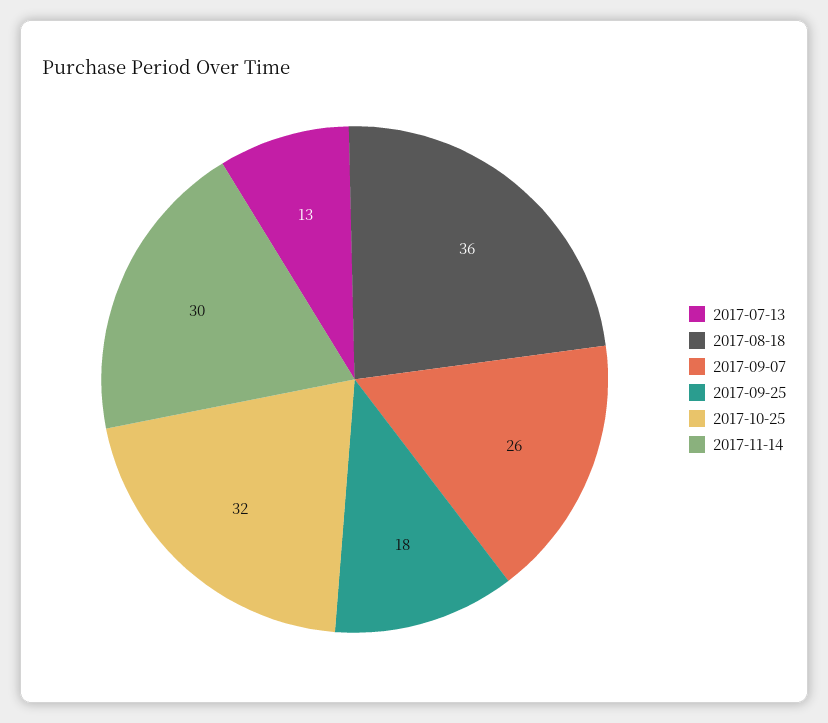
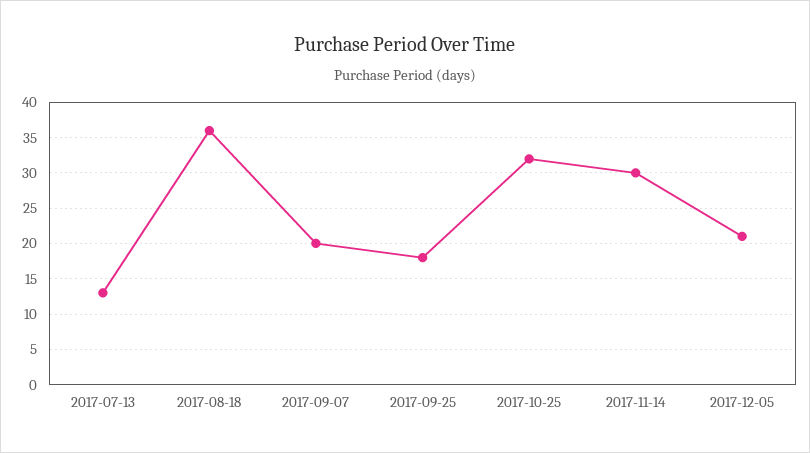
2017-09-07: 26 -> 20
2017-12-05: none -> 21

